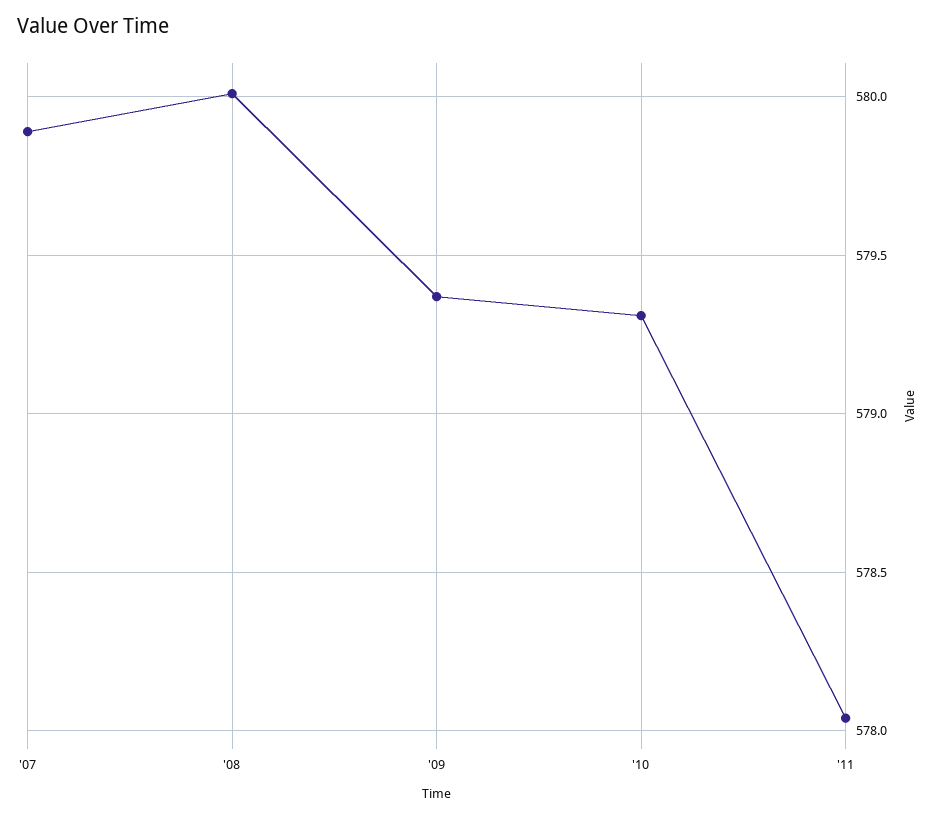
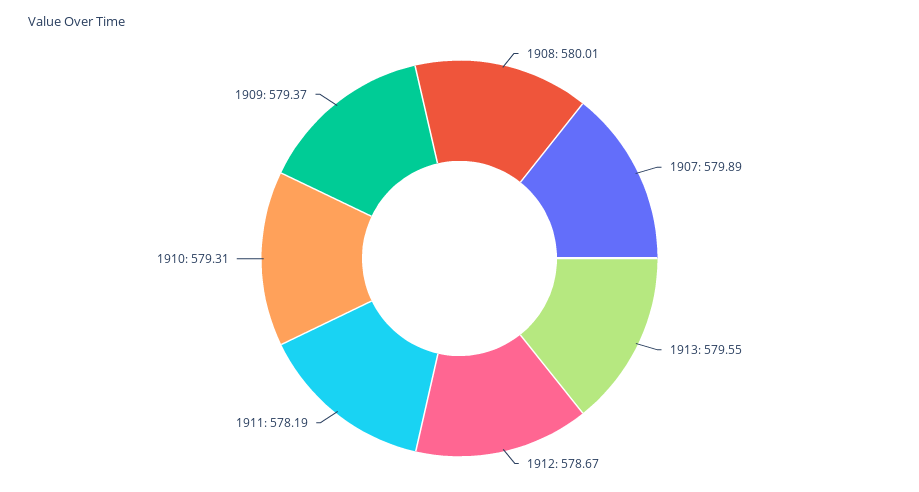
'11: 578.05 -> 578.19
1913: none -> 579.55
1912: none -> 578.67

